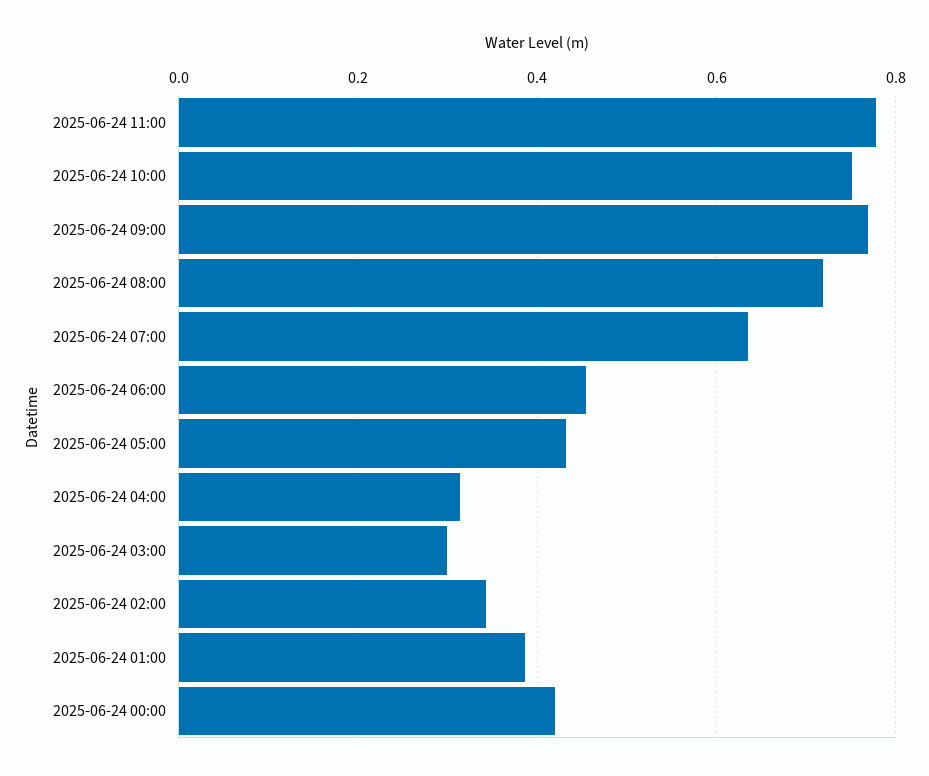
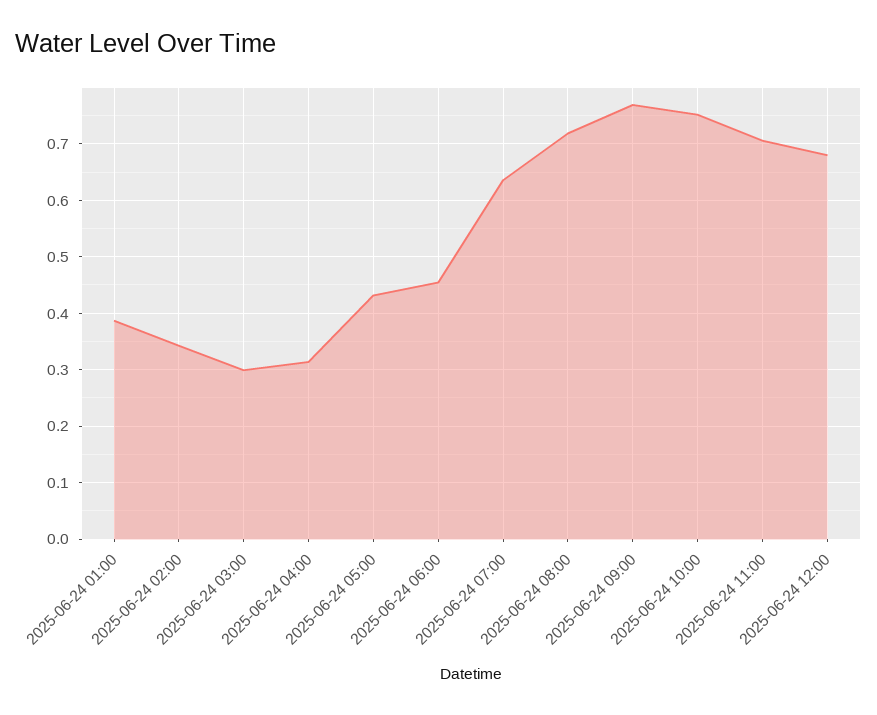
2025-06-24 11:00: 0.78 -> 0.7
2025-06-24 00:00: 0.42 -> none
2025-06-24 12:00: none -> 0.68

